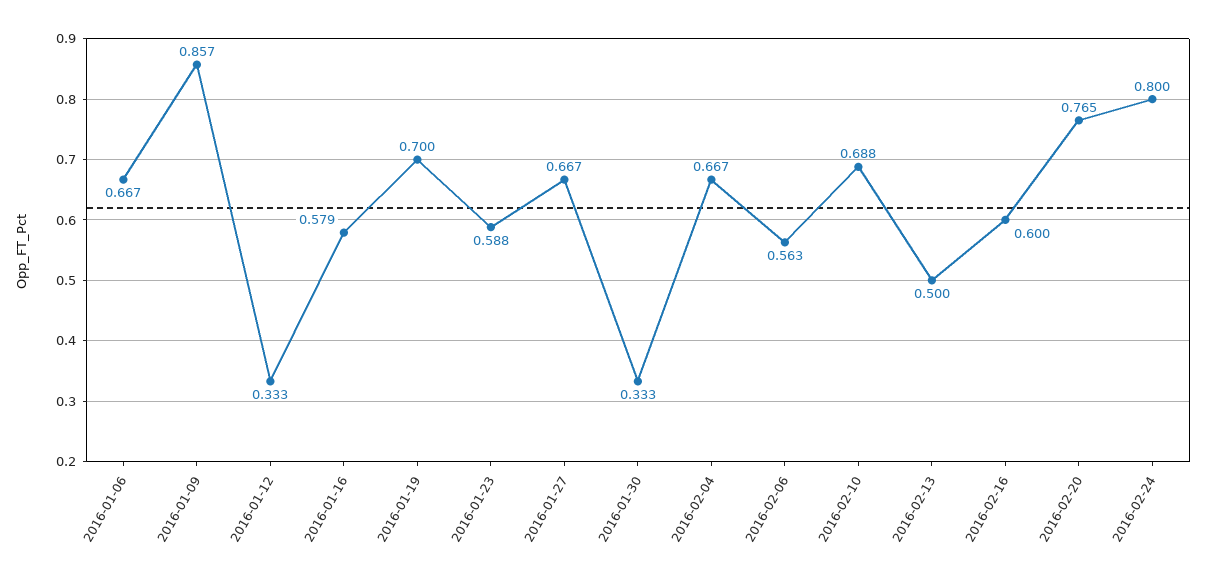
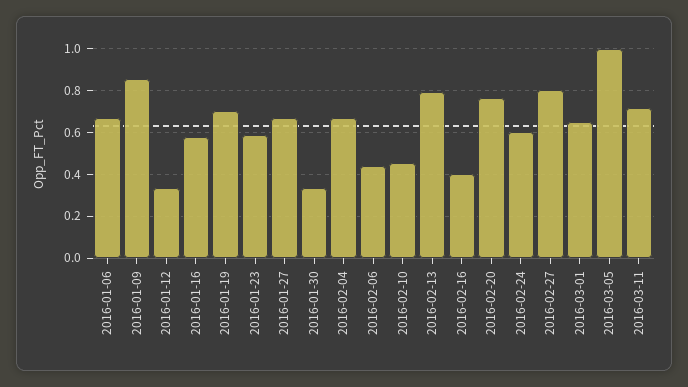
2016-02-06: 0.563 -> 0.45
2016-02-10: 0.688 -> 0.45
2016-02-13: 0.5 -> 0.8
2016-02-16: 0.6 -> 0.4
2016-02-24: 0.8 -> 0.6
2016-02-27: none -> 0.8
2016-03-01: none -> 0.65
2016-03-05: none -> 1
2016-03-11: none -> 0.7

